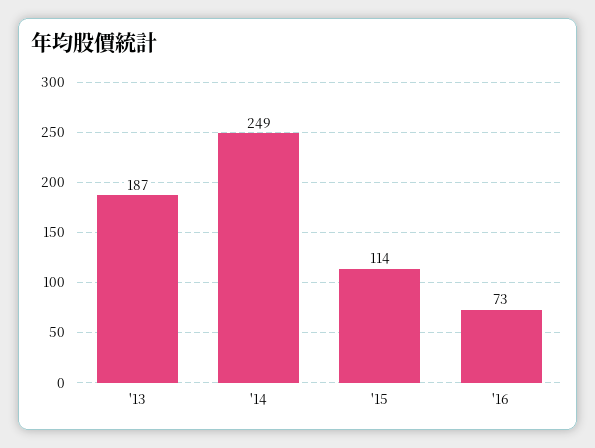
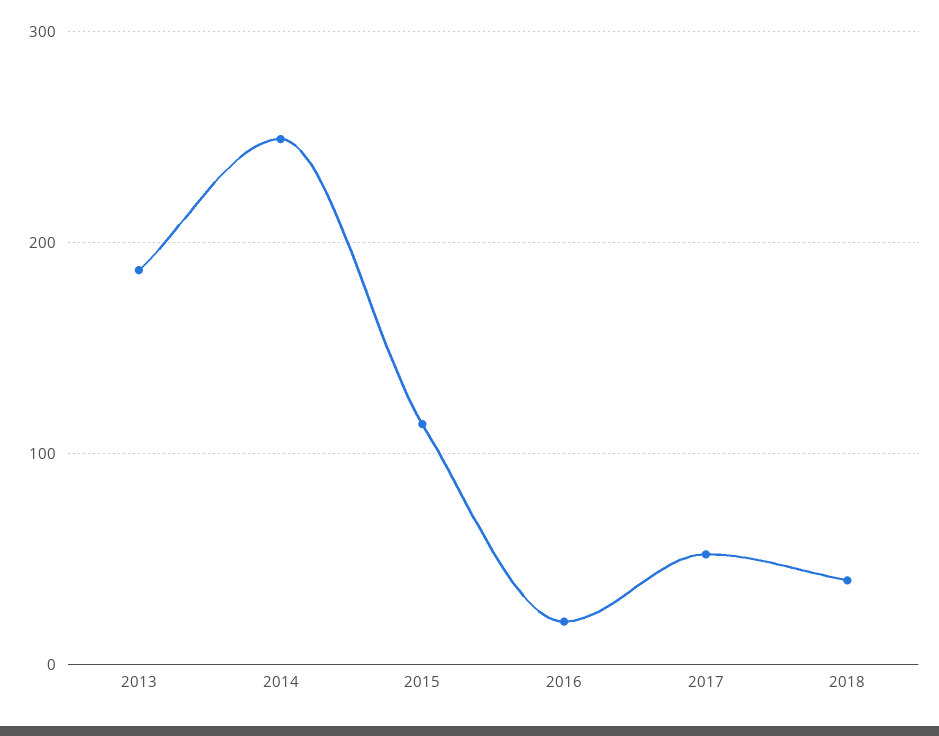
'16: 73 -> 20
2017: none -> 50
2018: none -> 40

